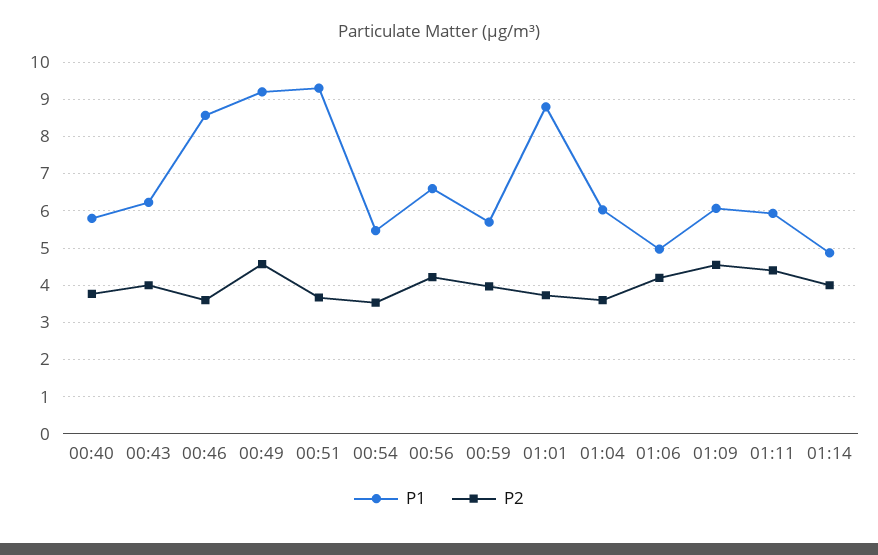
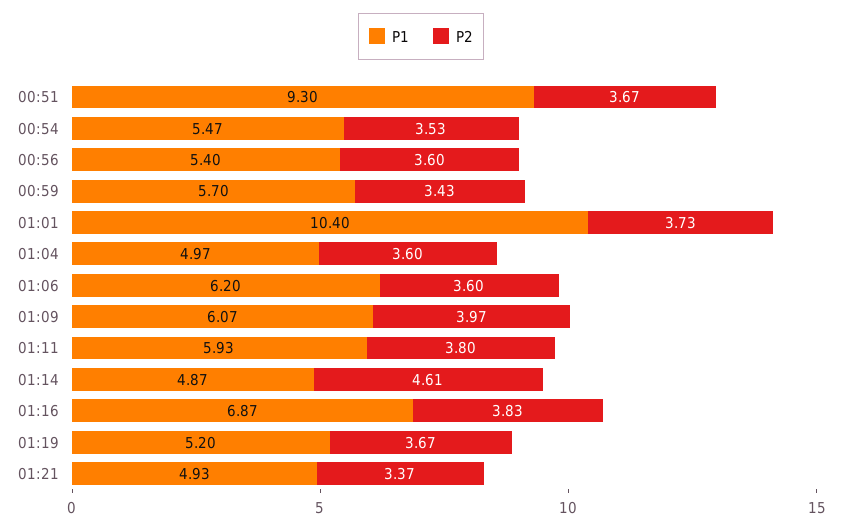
P1, 00:40: 5.8 -> none
P2, 00:40: 3.8 -> none
P1, 00:43: 6.2 -> none
P2, 00:43: 4 -> none
P1, 00:46: 8.6 -> none
P2, 00:46: 3.6 -> none
P1, 00:49: 9.2 -> none
P2, 00:49: 4.6 -> none
P1, 00:56: 6.6 -> 5.4
P2, 00:56: 4.2 -> 3.6
P2, 00:59: 4 -> 3.43
P1, 01:01: 8.8 -> 10.4
P1, 01:04: 6 -> 4.97
P1, 01:06: 5 -> 6.2
P2, 01:06: 4.2 -> 3.6
P2, 01:09: 4.6 -> 3.97
P2, 01:11: 4.4 -> 3.8
P2, 01:14: 4 -> 4.61
P1, 01:16: none -> 6.87
P2, 01:16: none -> 3.83
P1, 01:19: none -> 5.2
P2, 01:19: none -> 3.67
P1, 01:21: none -> 4.93
P2, 01:21: none -> 3.37

